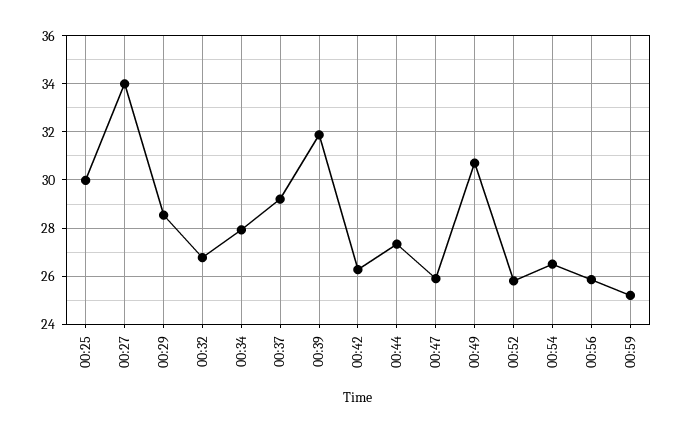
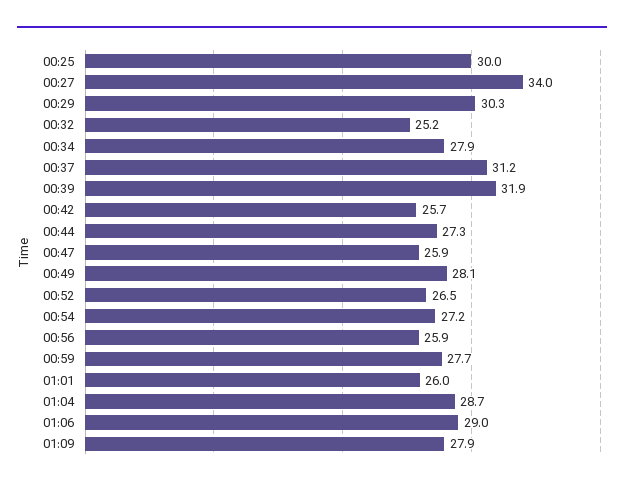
00:29: 28.5 -> 30.3
00:32: 26.75 -> 25.2
00:37: 29.25 -> 31.2
00:42: 26.25 -> 25.7
00:49: 30.75 -> 28.1
00:52: 25.75 -> 26.5
00:54: 26.5 -> 27.2
00:59: 25.25 -> 27.7
01:01: none -> 26
01:04: none -> 28.7
01:06: none -> 29
01:09: none -> 27.9

